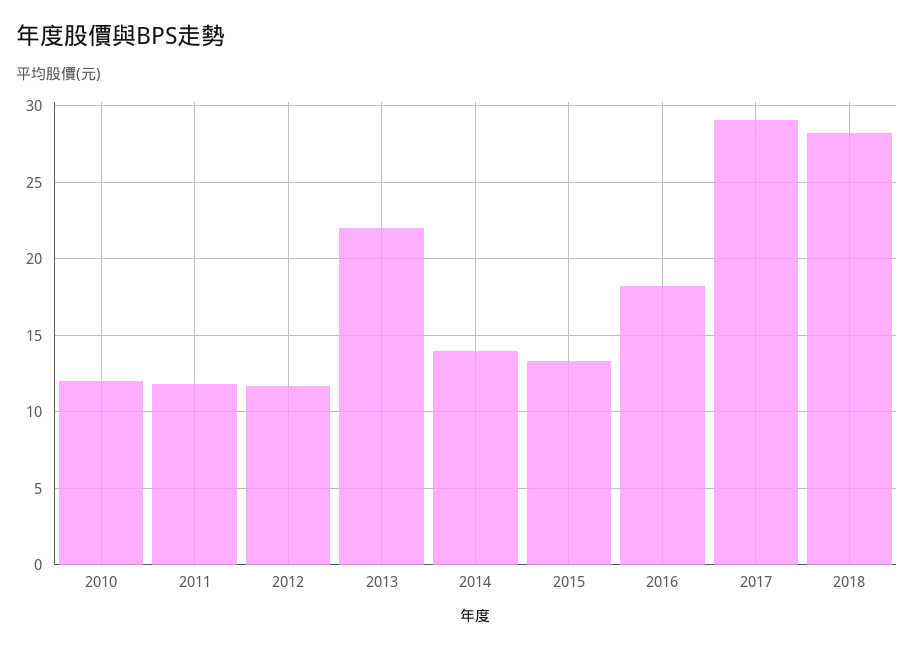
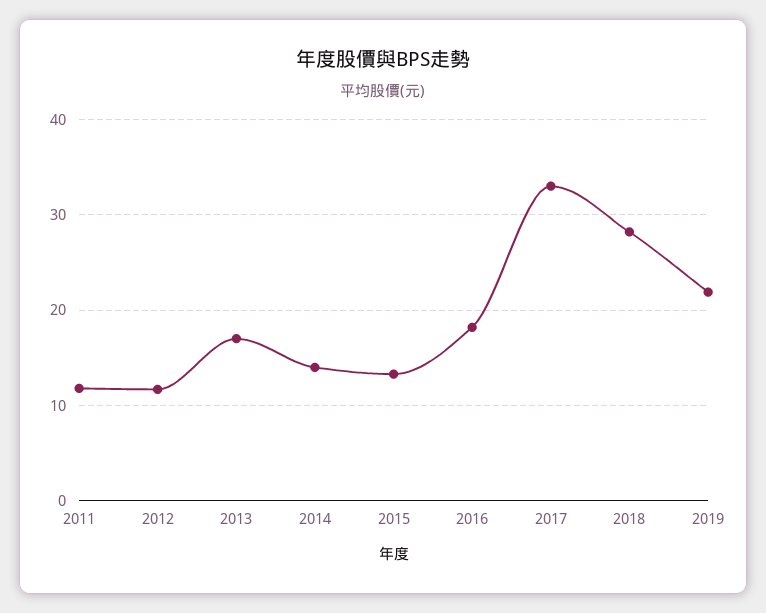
2010: 12 -> none
2013: 22 -> 17
2017: 29 -> 33
2019: none -> 22

